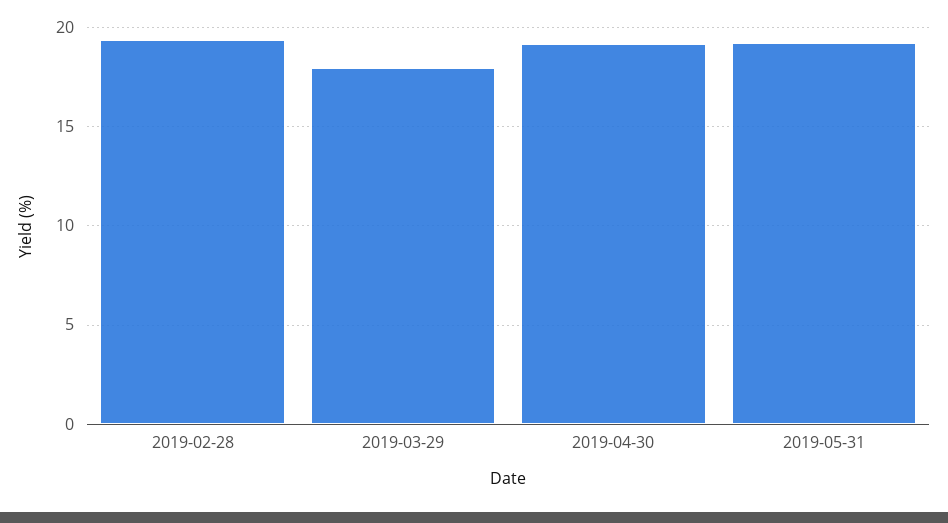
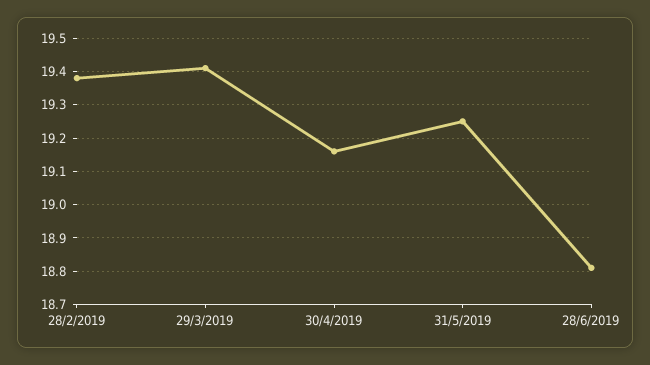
2019-03-29: 18 -> 19.4
28/6/2019: none -> 18.8

